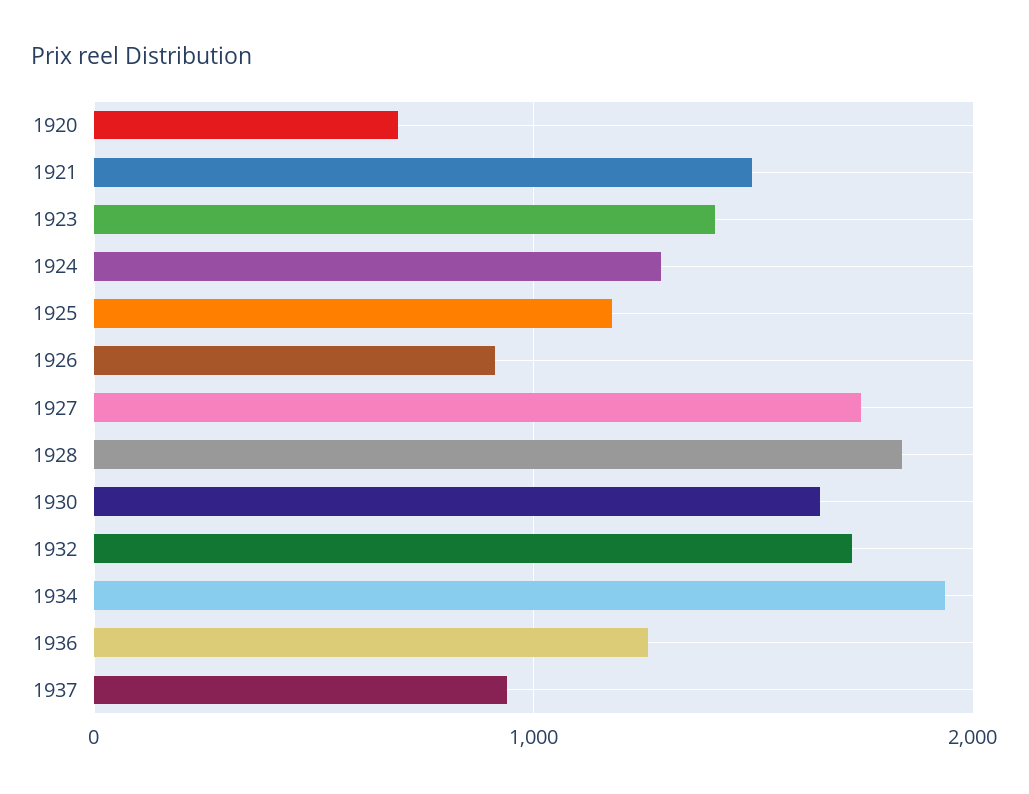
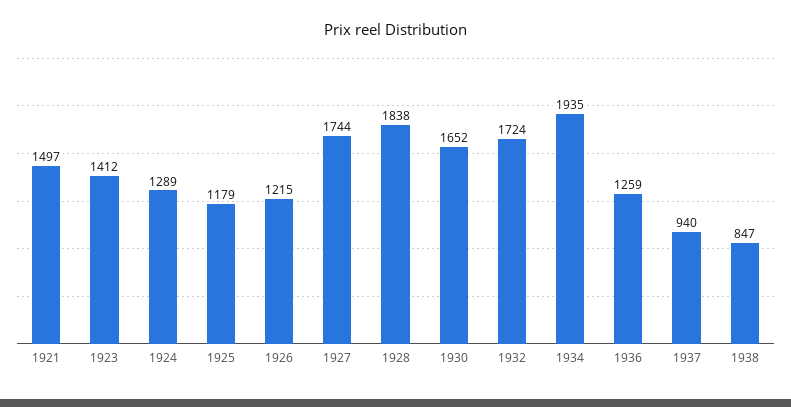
1920: 700 -> none
1926: 900 -> 1215
1938: none -> 847

